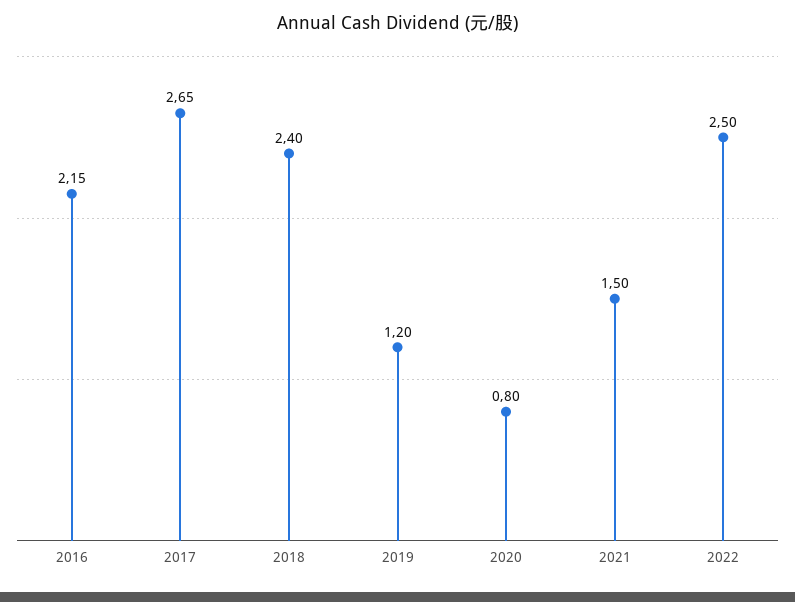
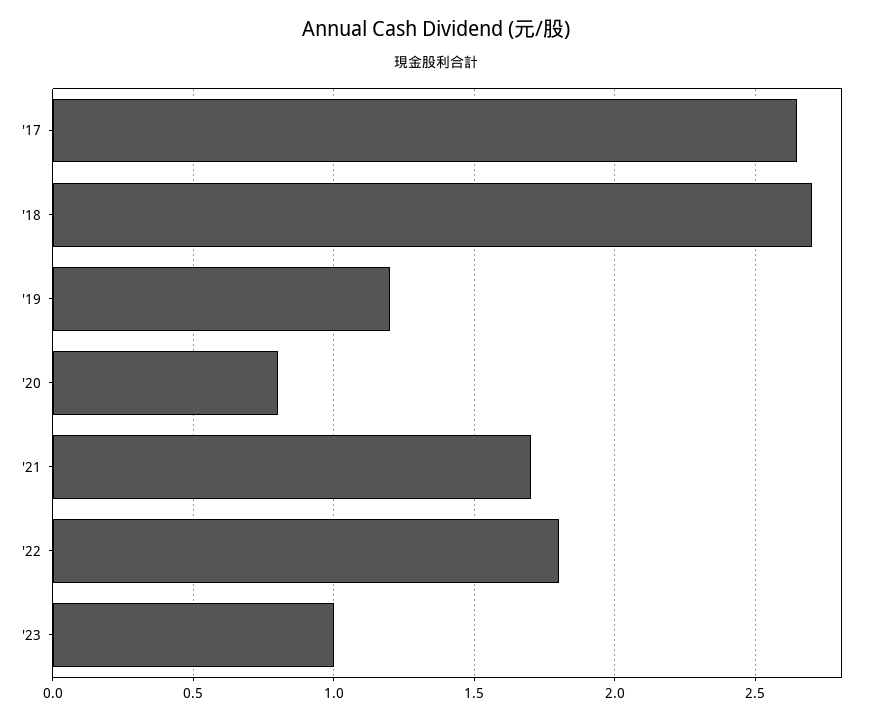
2016: 2.15 -> none
2018: 2.4 -> 2.7
2021: 1.5 -> 1.7
2022: 2.5 -> 1.8
'23: none -> 1

